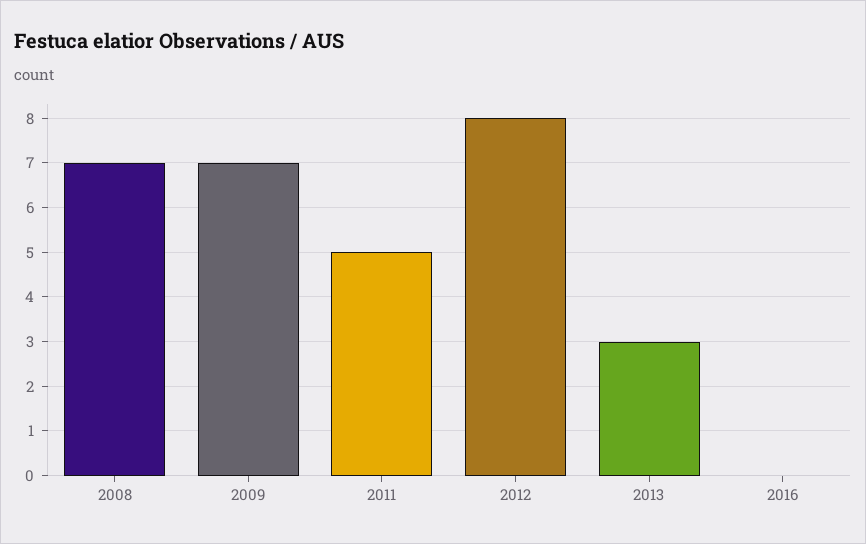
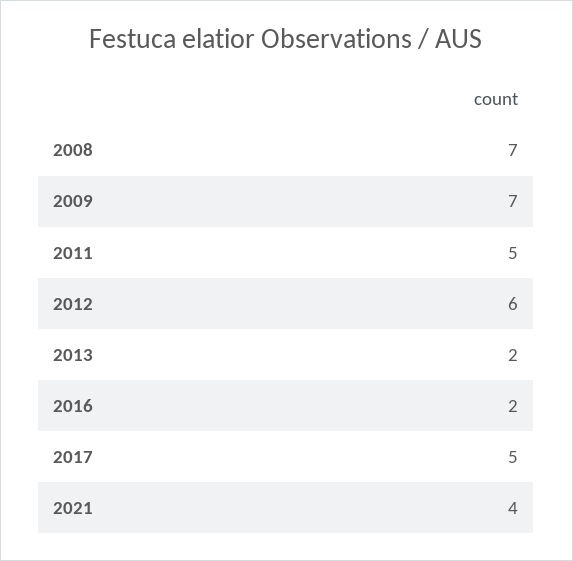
2012: 8 -> 6
2013: 3 -> 2
2016: 0 -> 2
2017: none -> 5
2021: none -> 4

